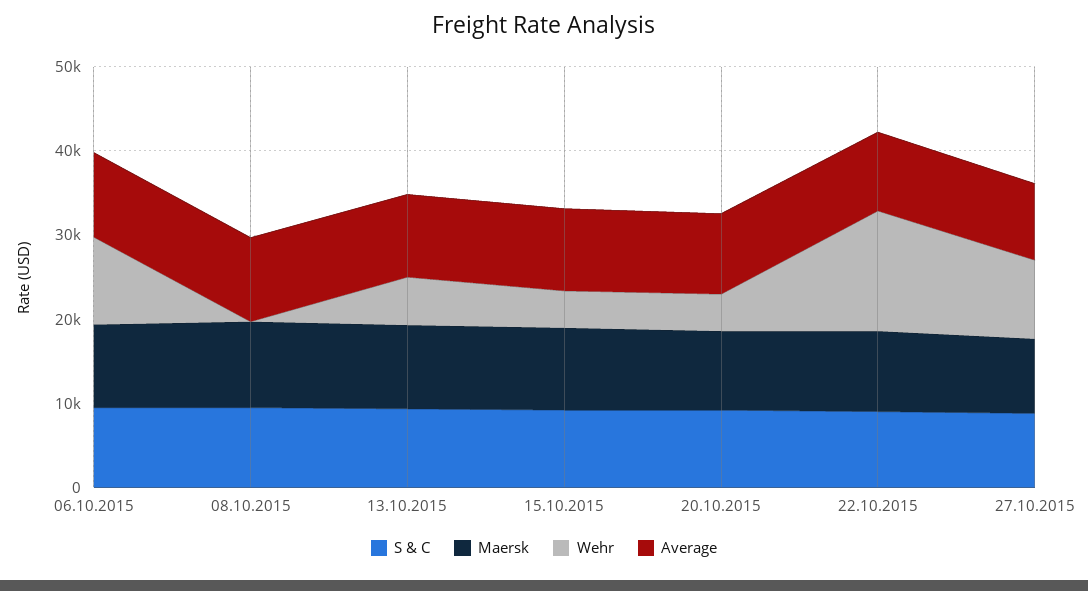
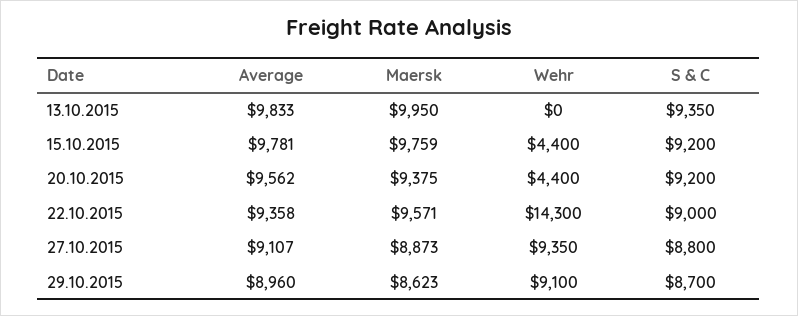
S & C, 06.10.2015: 10000 -> none
Maersk, 06.10.2015: 10000 -> none
Wehr, 06.10.2015: 10000 -> none
Average, 06.10.2015: 10000 -> none
S & C, 08.10.2015: 10000 -> none
Maersk, 08.10.2015: 10000 -> none
Wehr, 08.10.2015: 0 -> none
Average, 08.10.2015: 10000 -> none
Wehr, 13.10.2015: 6000 -> 0
Average, 29.10.2015: none -> 8960
Maersk, 29.10.2015: none -> 8623
Wehr, 29.10.2015: none -> 9100
S & C, 29.10.2015: none -> 8700

